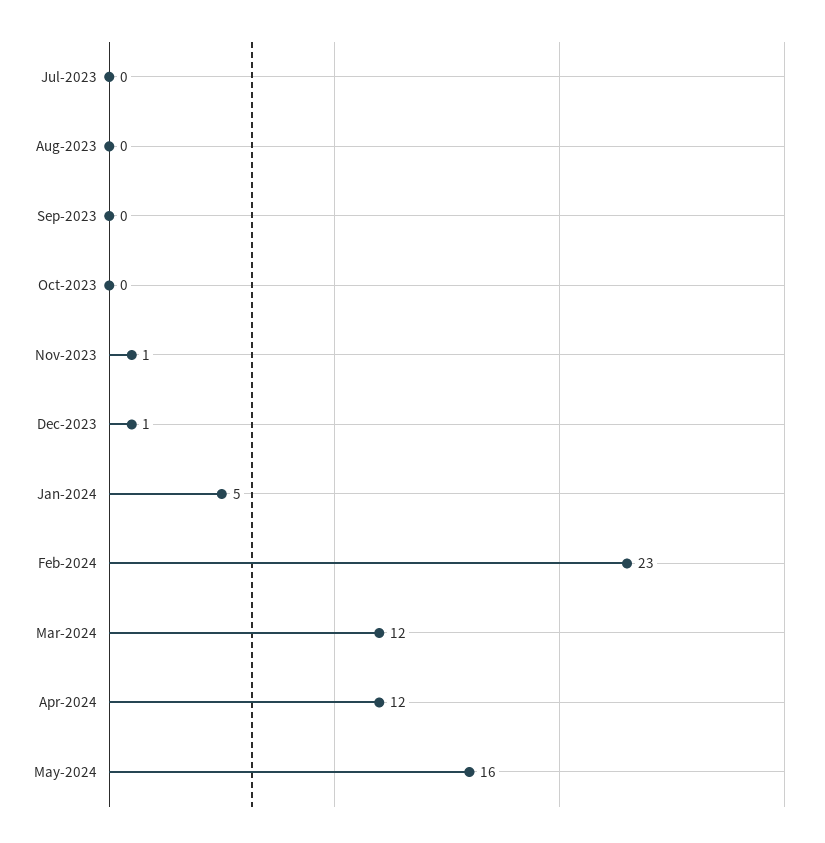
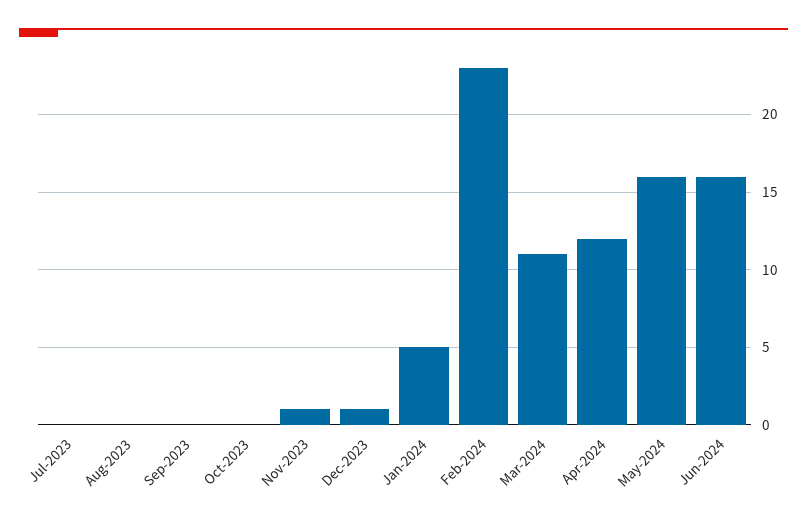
Mar-2024: 12 -> 11
Jun-2024: none -> 16

